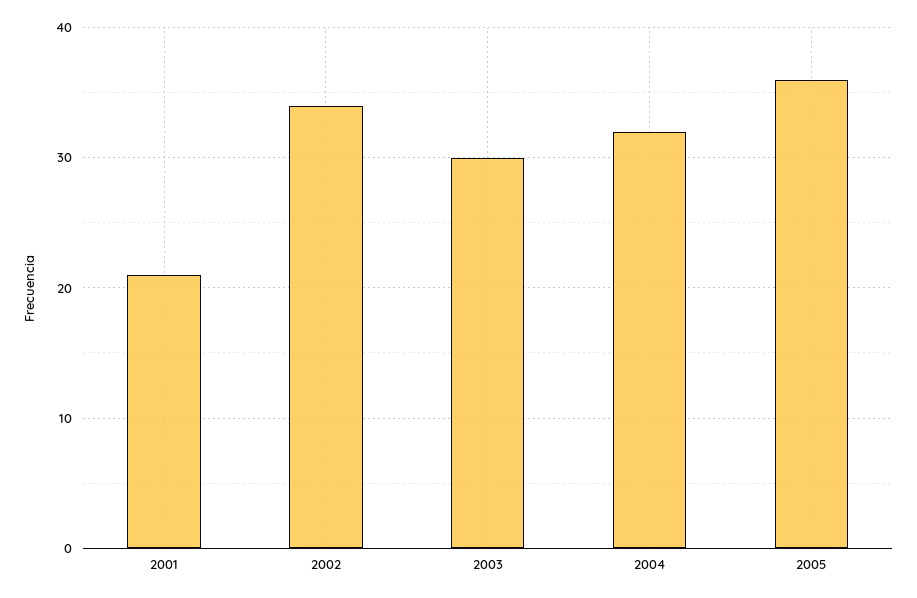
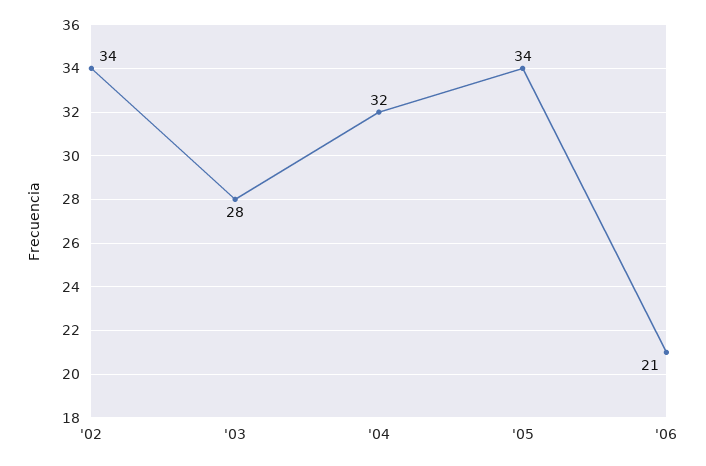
2001: 21 -> none
2003: 30 -> 28
2005: 36 -> 34
'06: none -> 21

